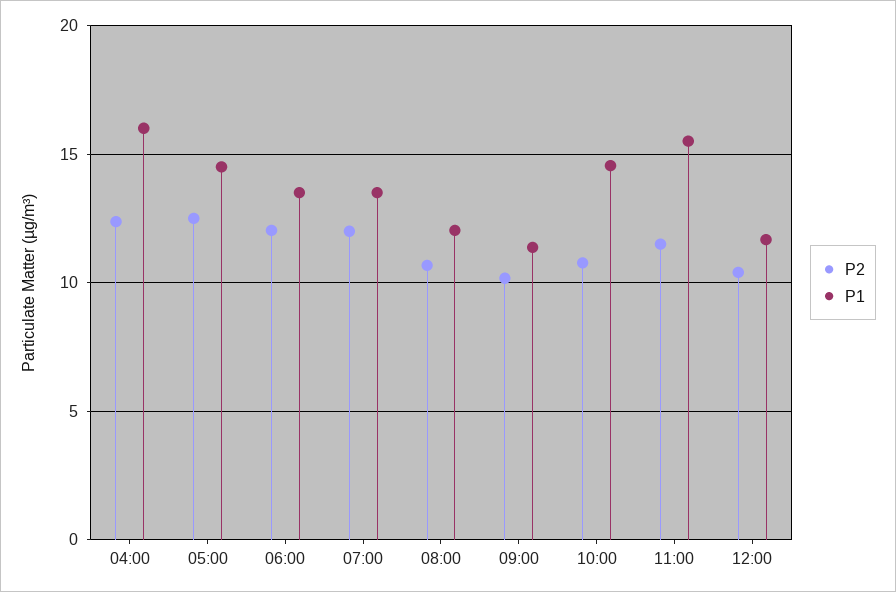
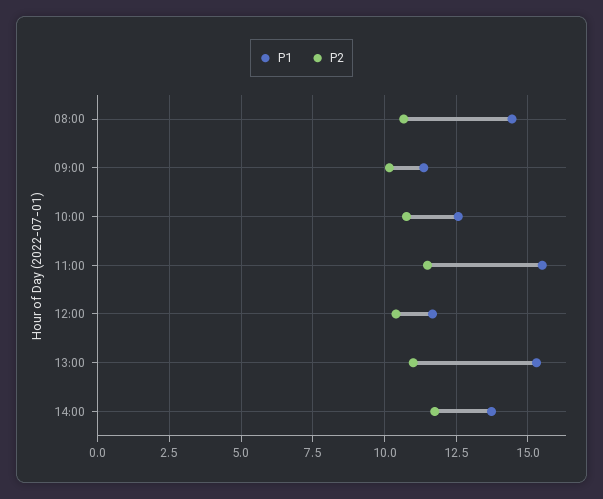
P2, 04:00: 12.5 -> none
P1, 04:00: 16 -> none
P2, 05:00: 12.5 -> none
P1, 05:00: 14.5 -> none
P2, 06:00: 12 -> none
P1, 06:00: 13.5 -> none
P2, 07:00: 12 -> none
P1, 07:00: 13.5 -> none
P1, 08:00: 12 -> 14.5
P1, 10:00: 14.5 -> 12.5
P1, 13:00: none -> 15.25
P2, 13:00: none -> 11
P1, 14:00: none -> 13.75
P2, 14:00: none -> 11.75

